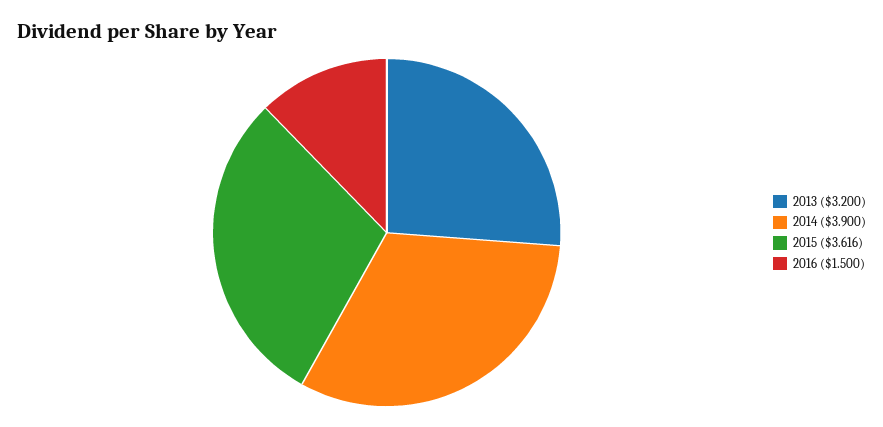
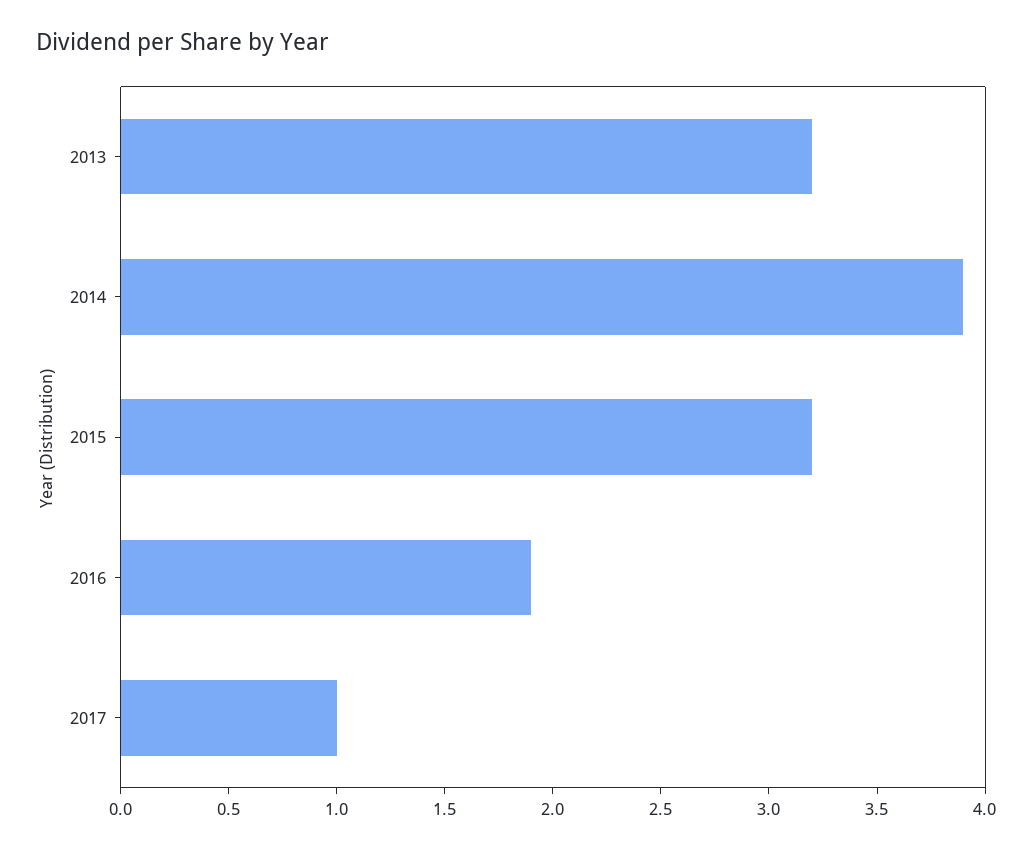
2015: 3.616 -> 3.2
2016: 1.5 -> 1.9
2017: none -> 1

